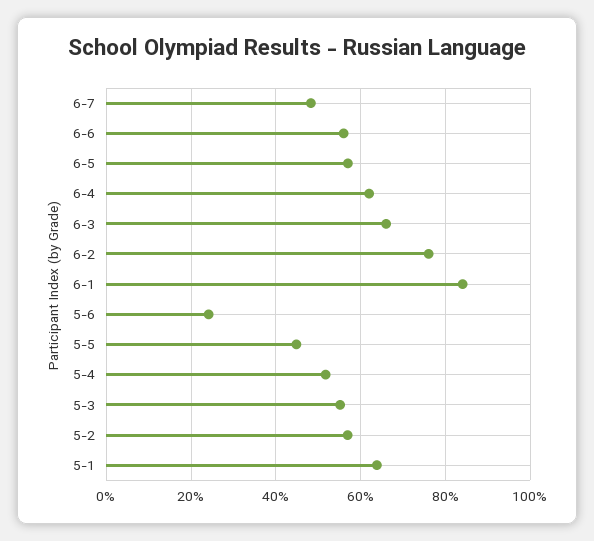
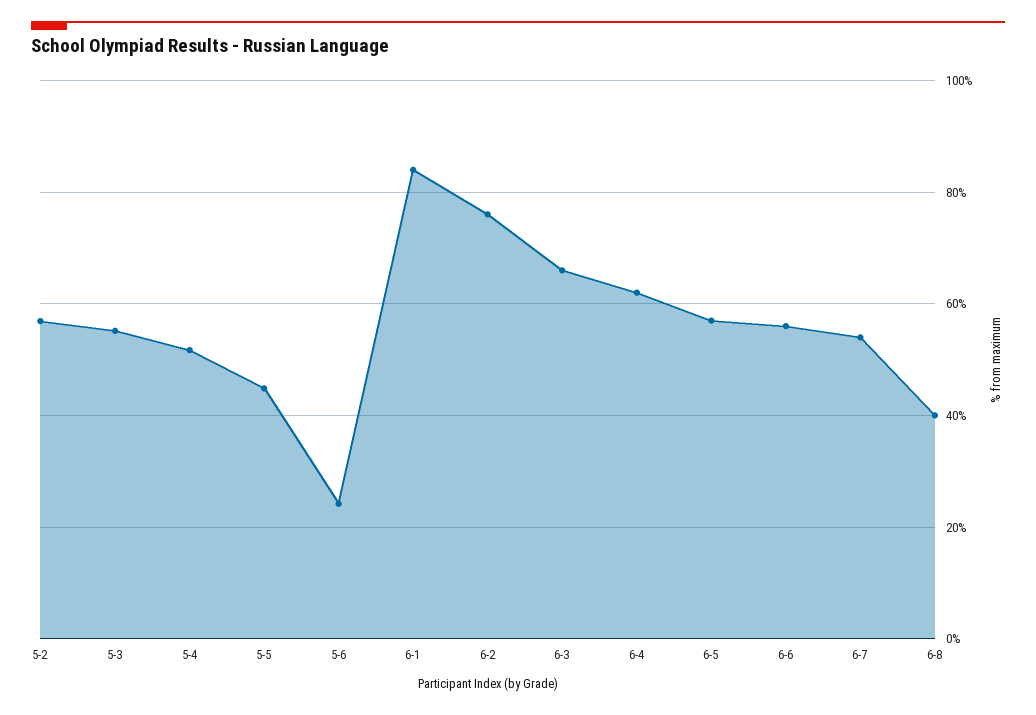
6-7: 48 -> 54
5-1: 64 -> none
6-8: none -> 40

